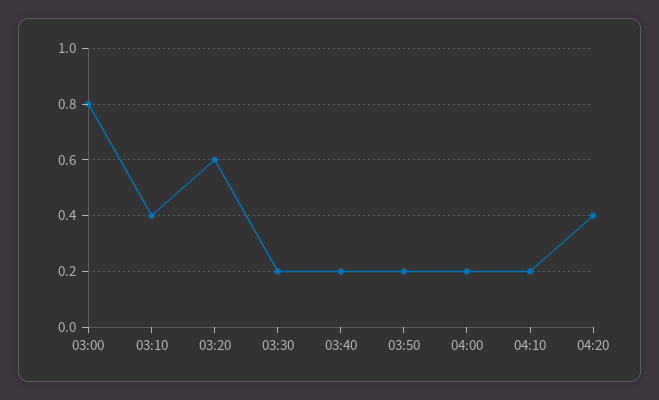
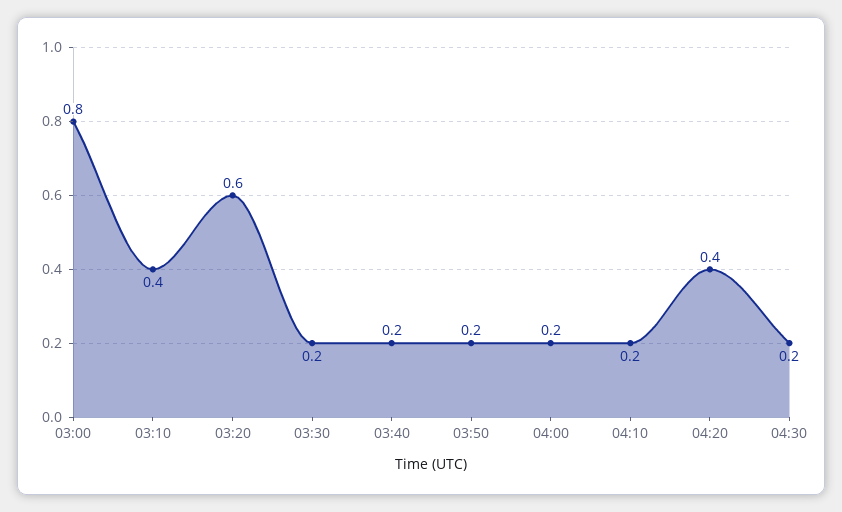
04:30: none -> 0.2

